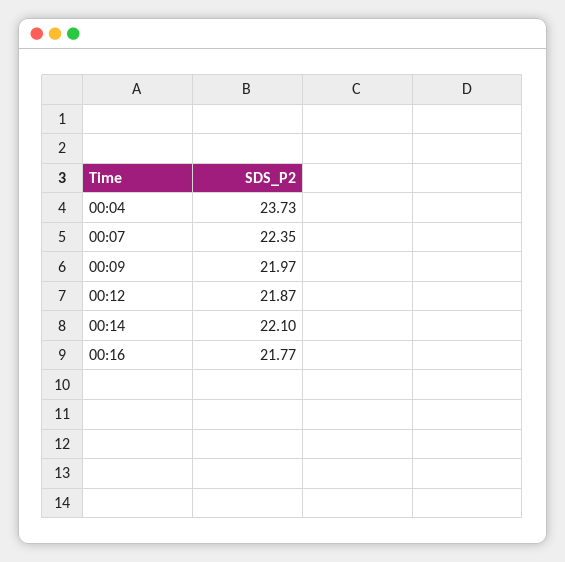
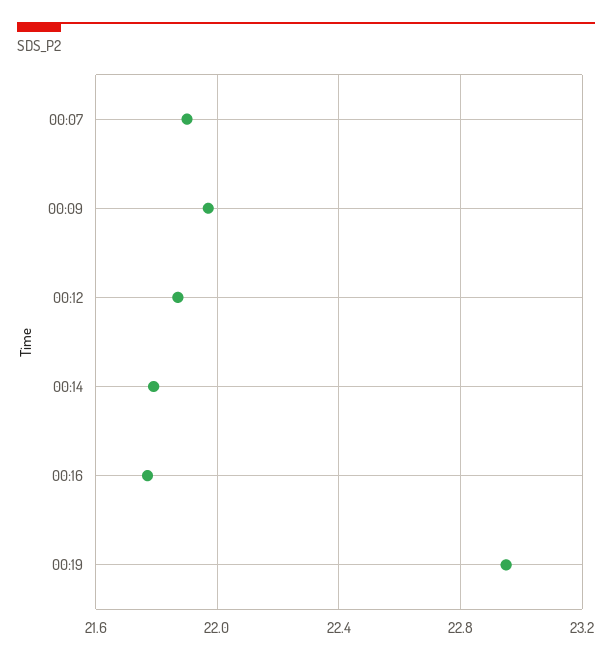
00:04: 23.73 -> none
00:07: 22.35 -> 21.9
00:14: 22.1 -> 21.8
00:19: none -> 22.95

